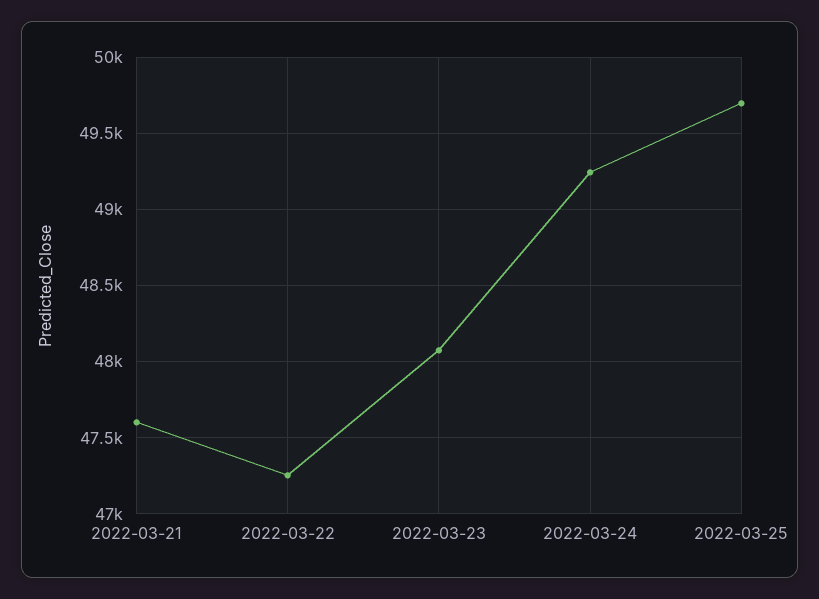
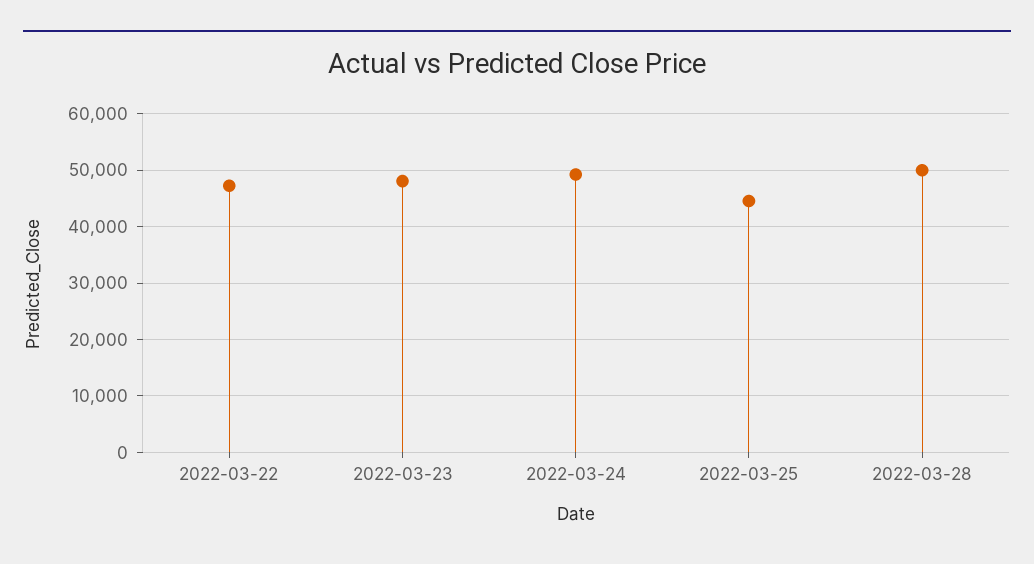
2022-03-21: 47600 -> none
2022-03-25: 49700 -> 44000
2022-03-28: none -> 50000

